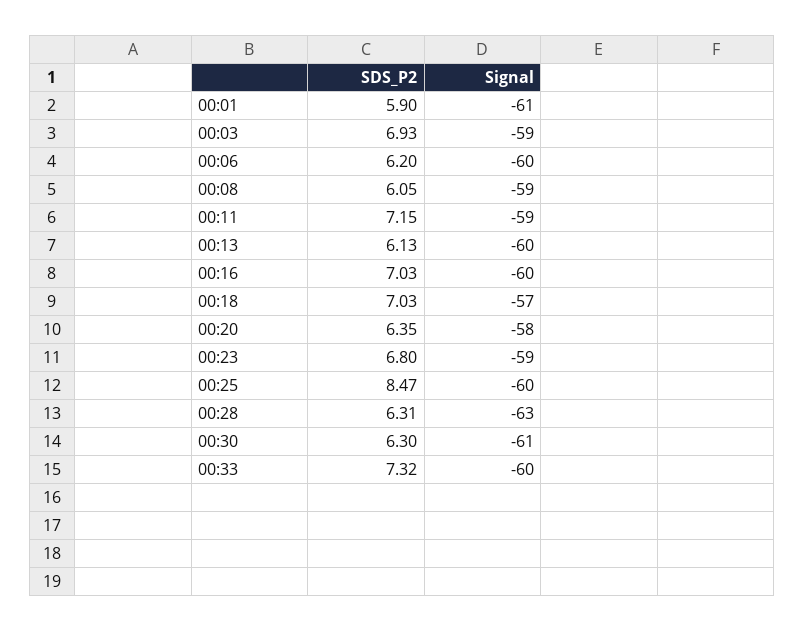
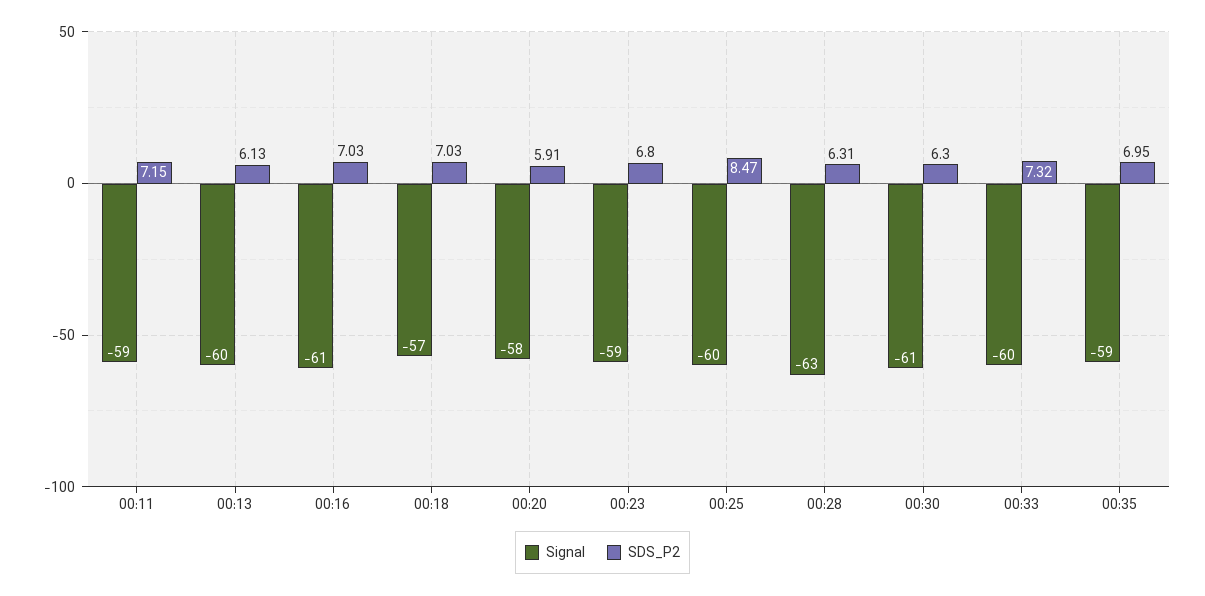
SDS_P2, 00:01: 5.9 -> none
Signal, 00:01: -61 -> none
SDS_P2, 00:03: 6.93 -> none
Signal, 00:03: -59 -> none
SDS_P2, 00:06: 6.2 -> none
Signal, 00:06: -60 -> none
SDS_P2, 00:08: 6.05 -> none
Signal, 00:08: -59 -> none
Signal, 00:16: -60 -> -61
SDS_P2, 00:20: 6.35 -> 5.91
Signal, 00:35: none -> -59
SDS_P2, 00:35: none -> 6.95

